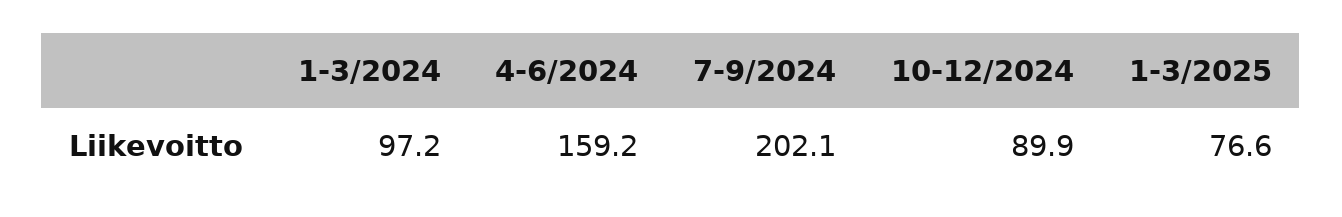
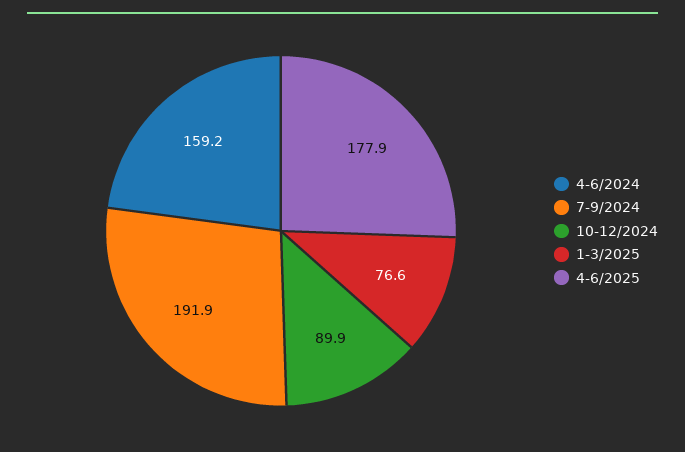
1-3/2024: 97.2 -> none
7-9/2024: 202.1 -> 191.9
4-6/2025: none -> 177.9

